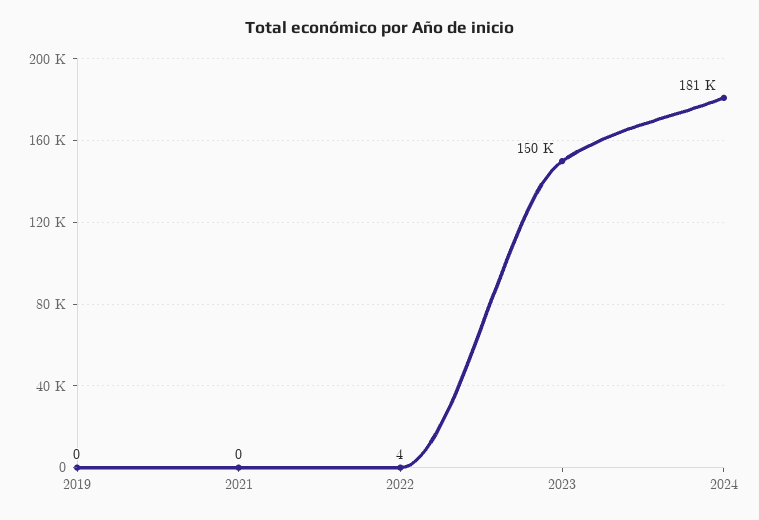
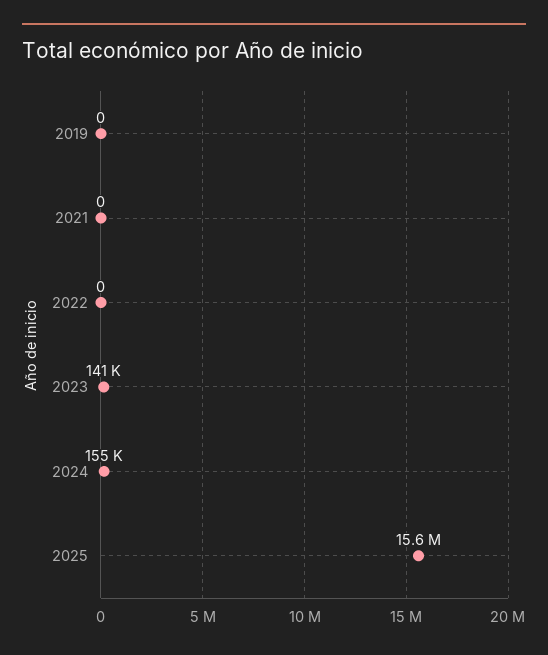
2022: 4 -> 0
2023: 150000 -> 141000
2024: 181000 -> 155000
2025: none -> 15600000

